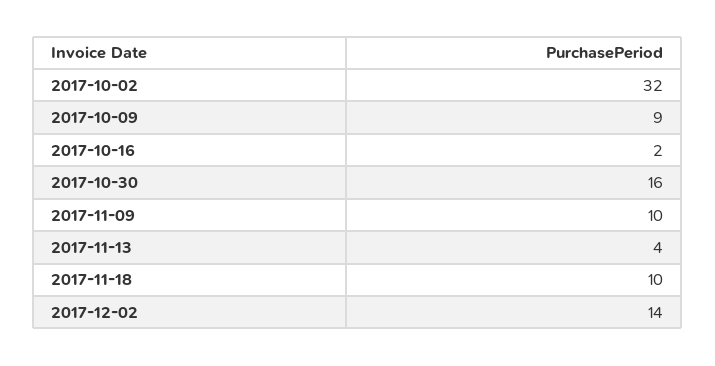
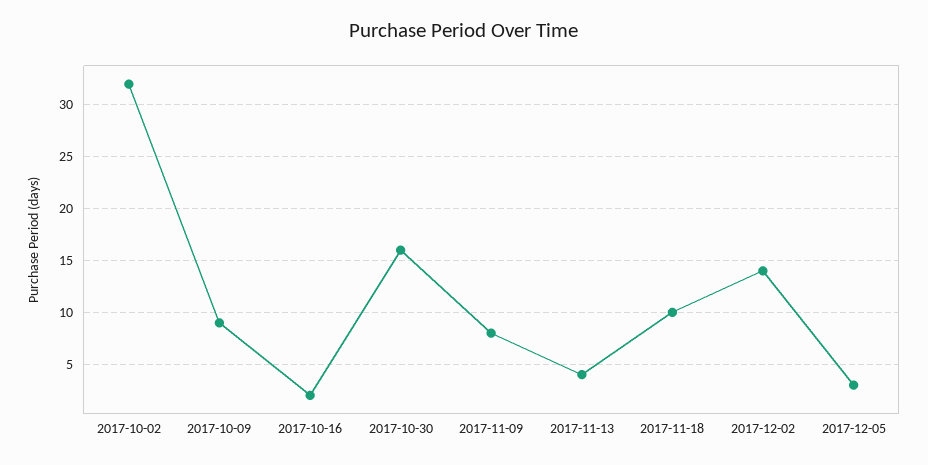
2017-11-09: 10 -> 8
2017-12-05: none -> 3

